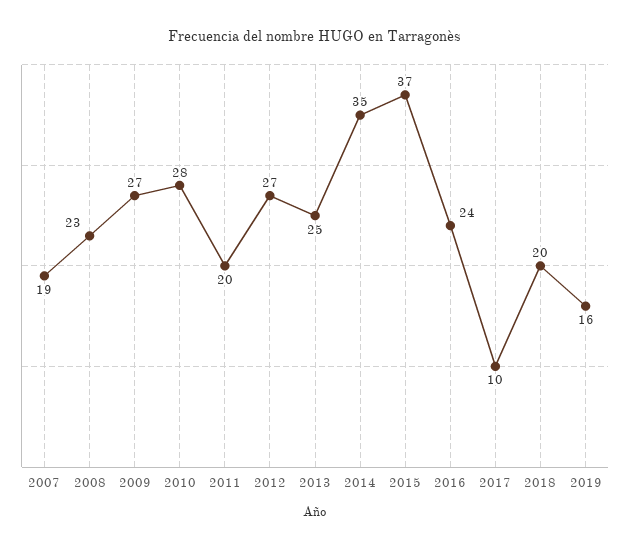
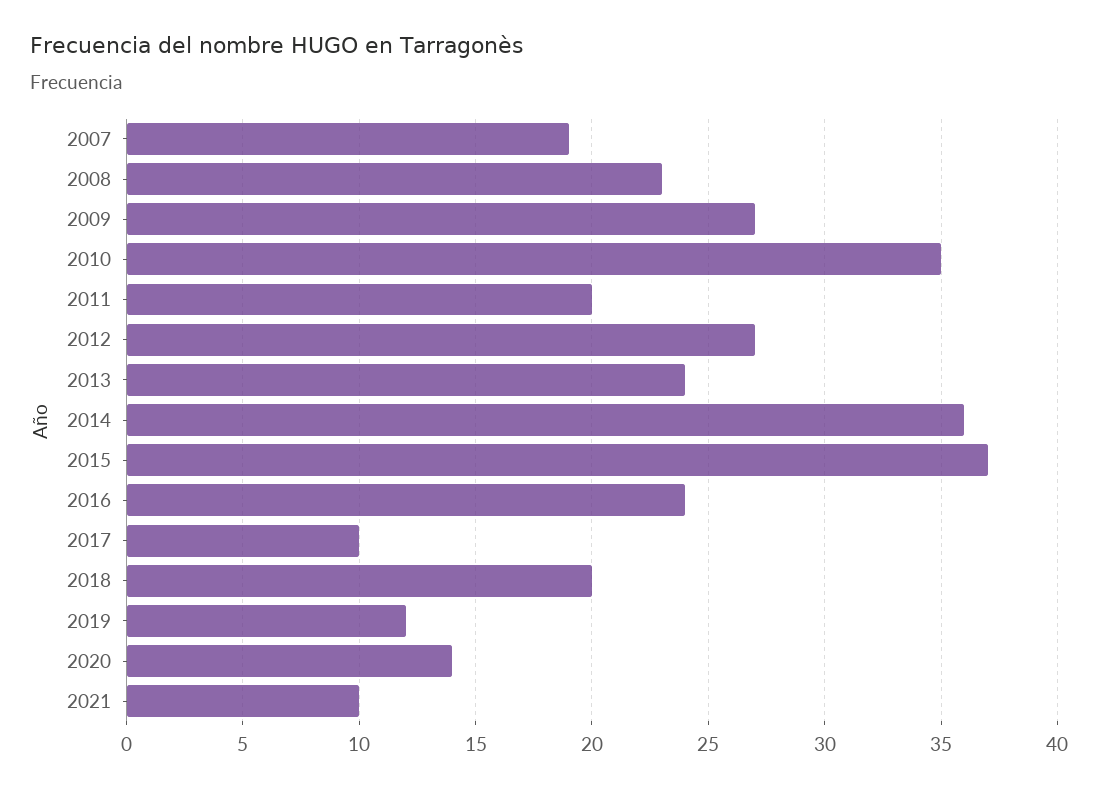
2010: 28 -> 35
2013: 25 -> 24
2014: 35 -> 36
2019: 16 -> 12
2020: none -> 14
2021: none -> 10

